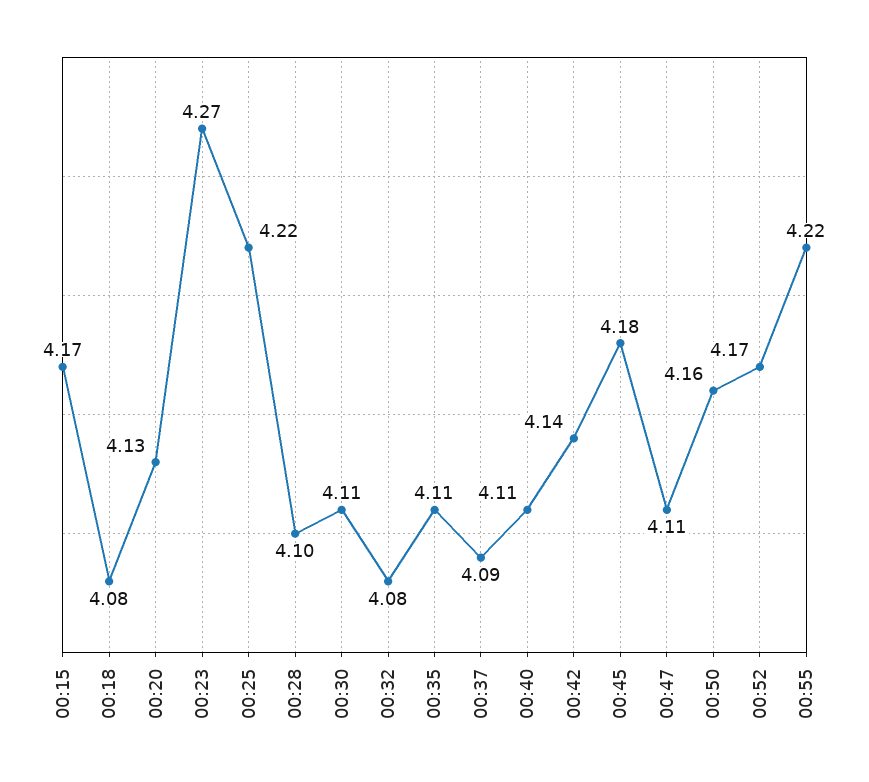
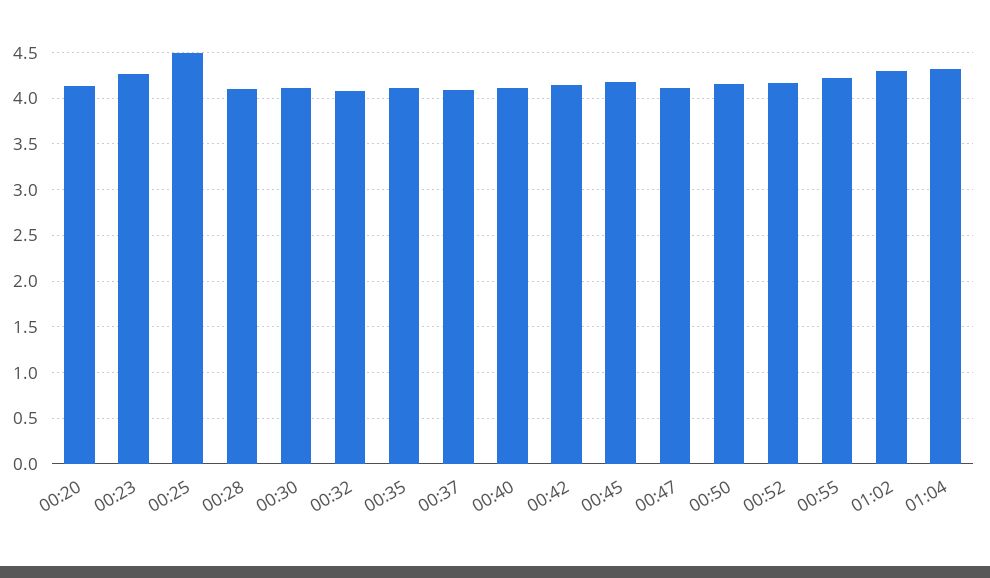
00:15: 4.17 -> none
00:18: 4.08 -> none
00:25: 4.22 -> 4.5
01:02: none -> 4.3
01:04: none -> 4.3

